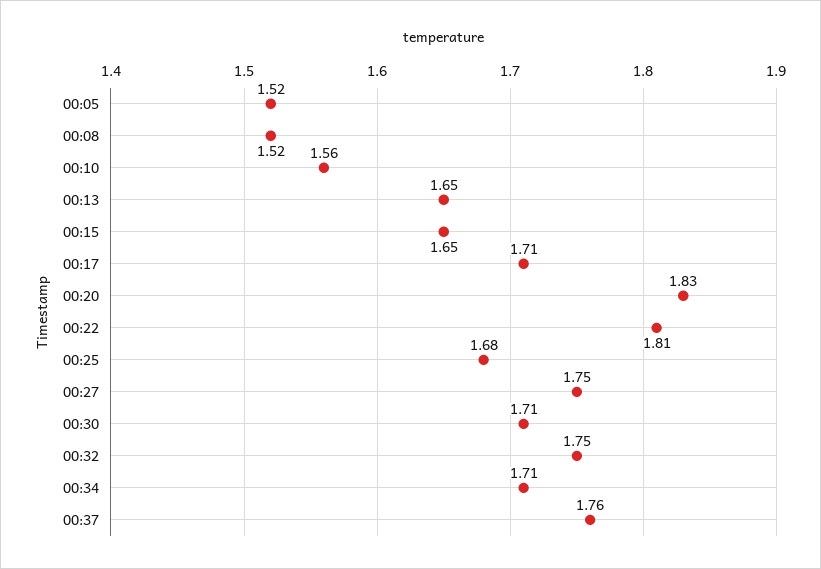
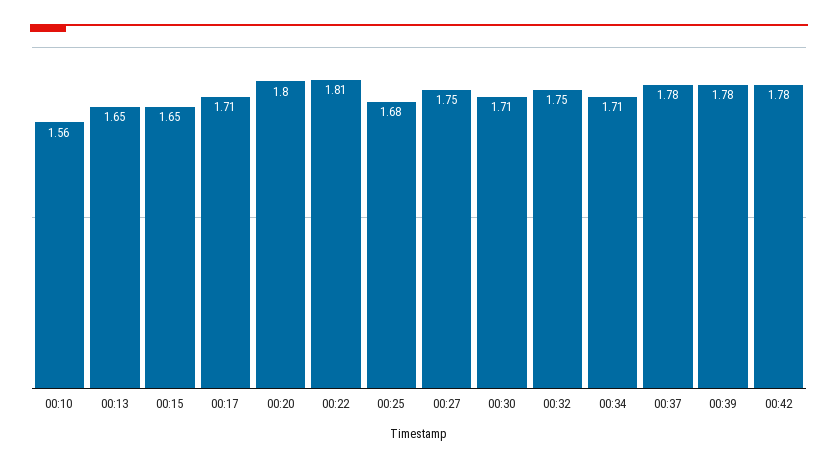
00:05: 1.52 -> none
00:08: 1.52 -> none
00:20: 1.83 -> 1.8
00:37: 1.76 -> 1.78
00:39: none -> 1.78
00:42: none -> 1.78

